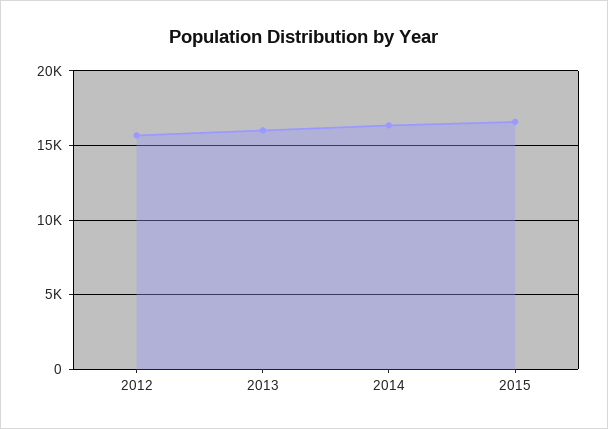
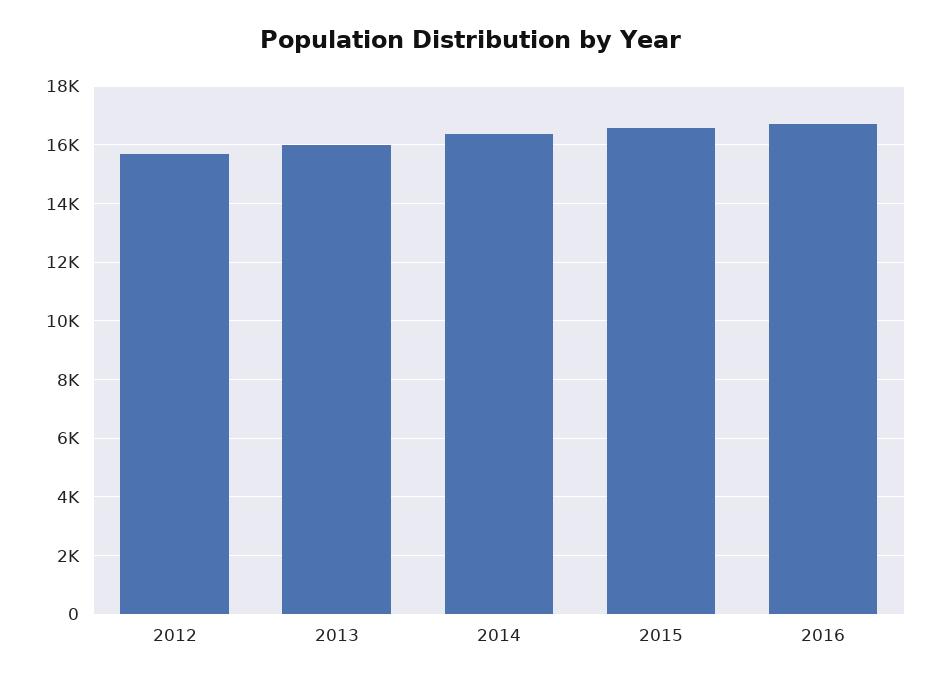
2016: none -> 16750

